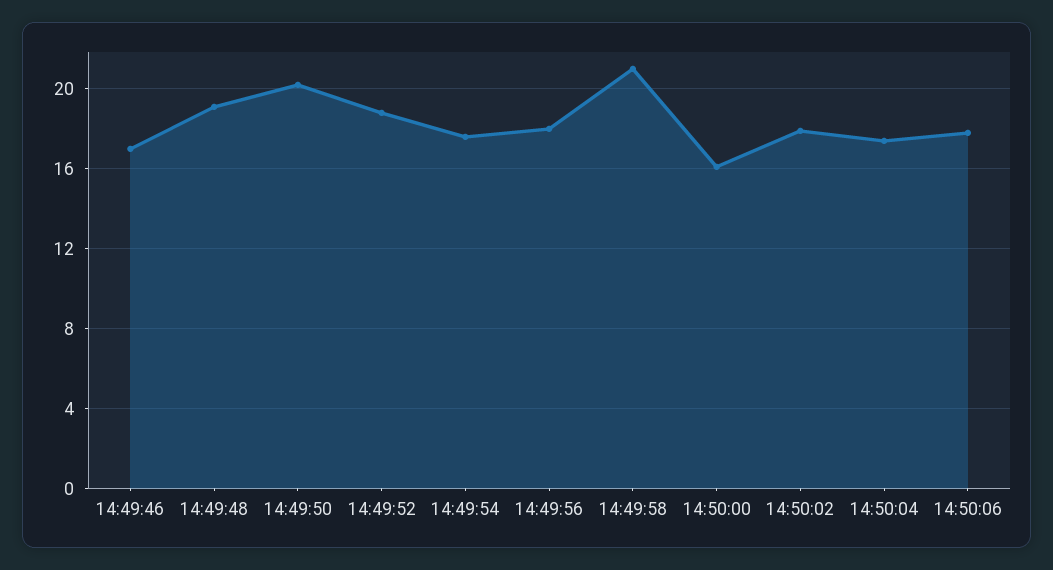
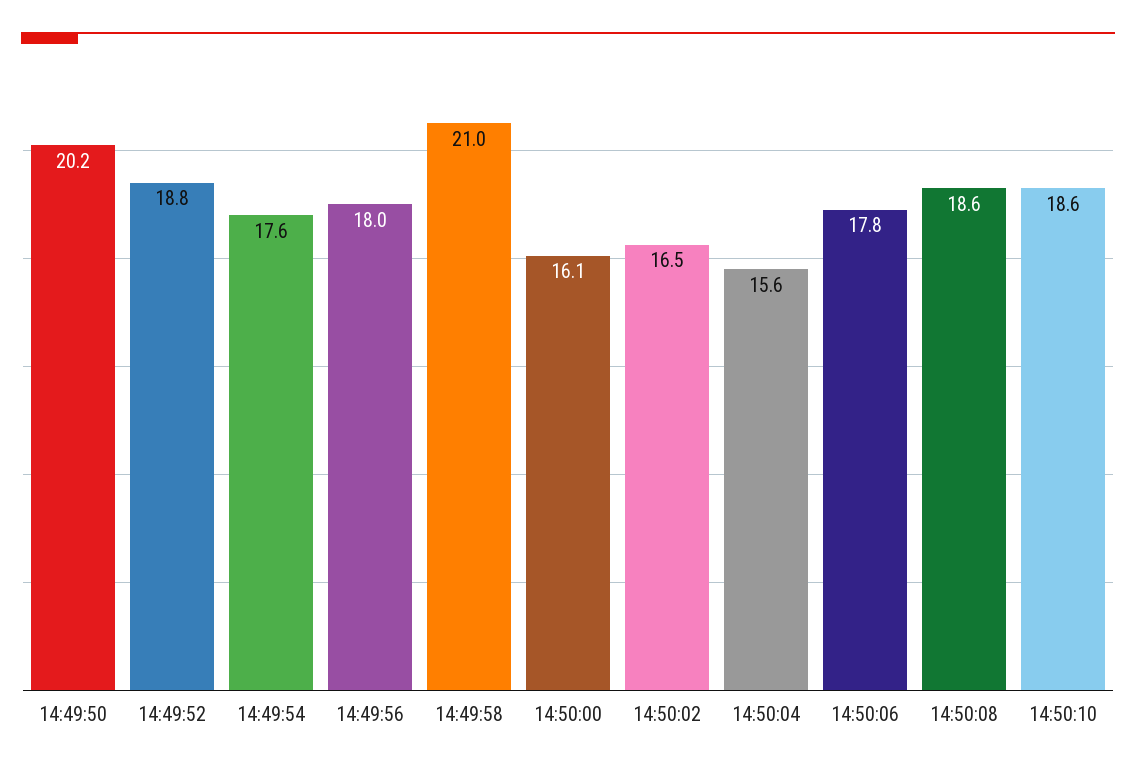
14:49:46: 17 -> none
14:49:48: 19 -> none
14:50:02: 18 -> 16.5
14:50:04: 17.5 -> 15.6
14:50:08: none -> 18.6
14:50:10: none -> 18.6

